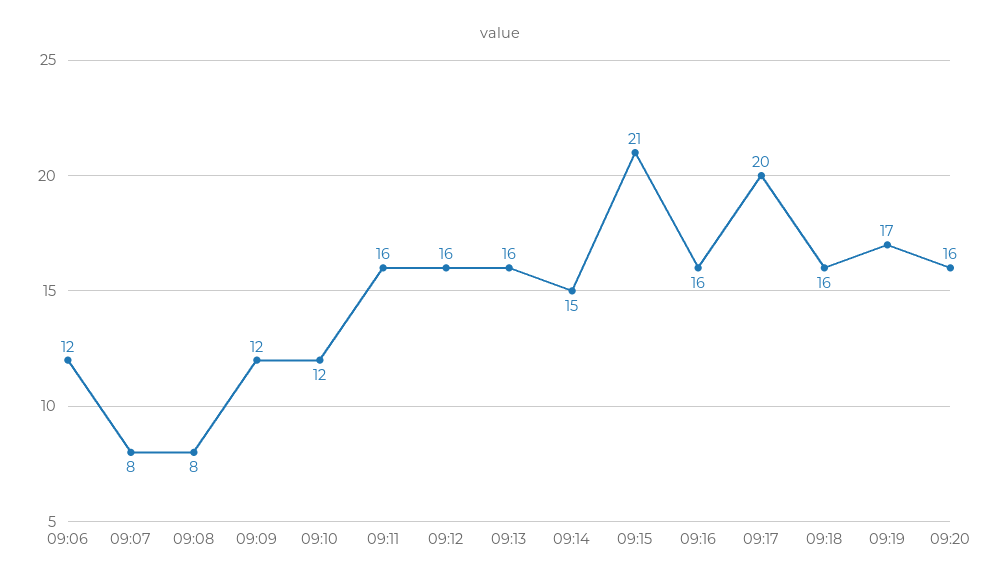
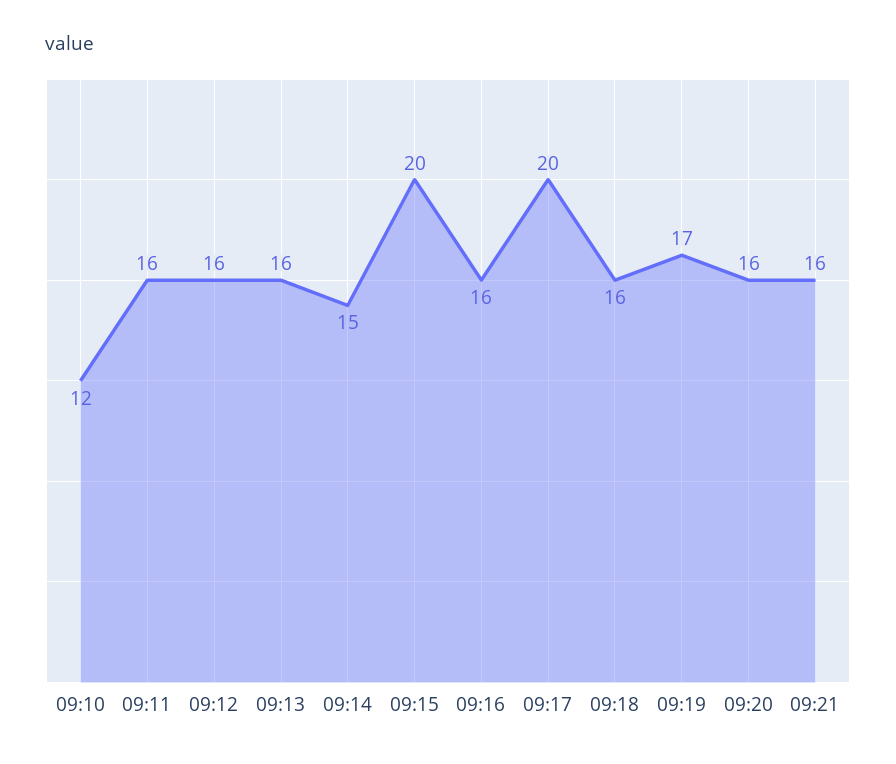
09:06: 12 -> none
09:07: 8 -> none
09:08: 8 -> none
09:09: 12 -> none
09:15: 21 -> 20
09:21: none -> 16

